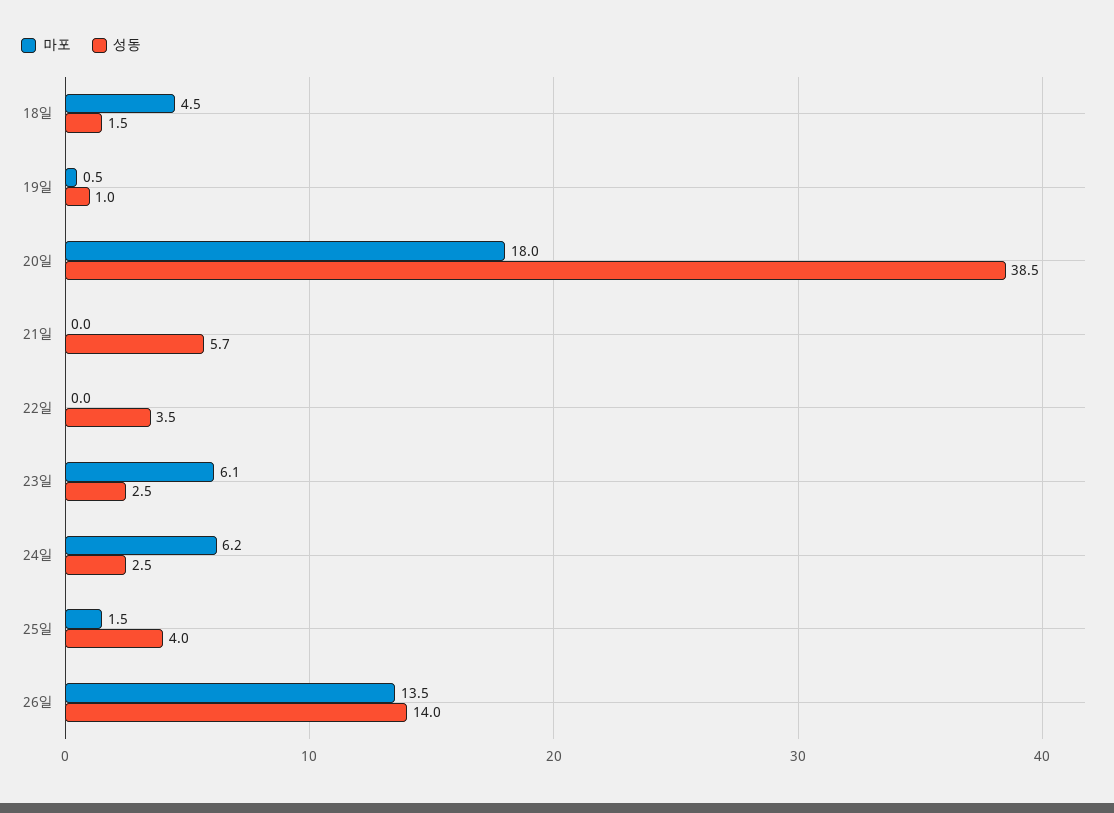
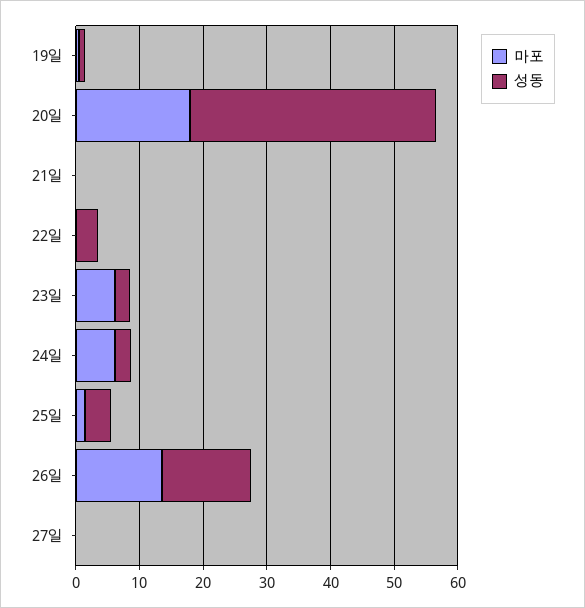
마포, 18일: 4.5 -> none
성동, 18일: 1.5 -> none
성동, 21일: 5.7 -> 0
마포, 27일: none -> 0
성동, 27일: none -> 0

